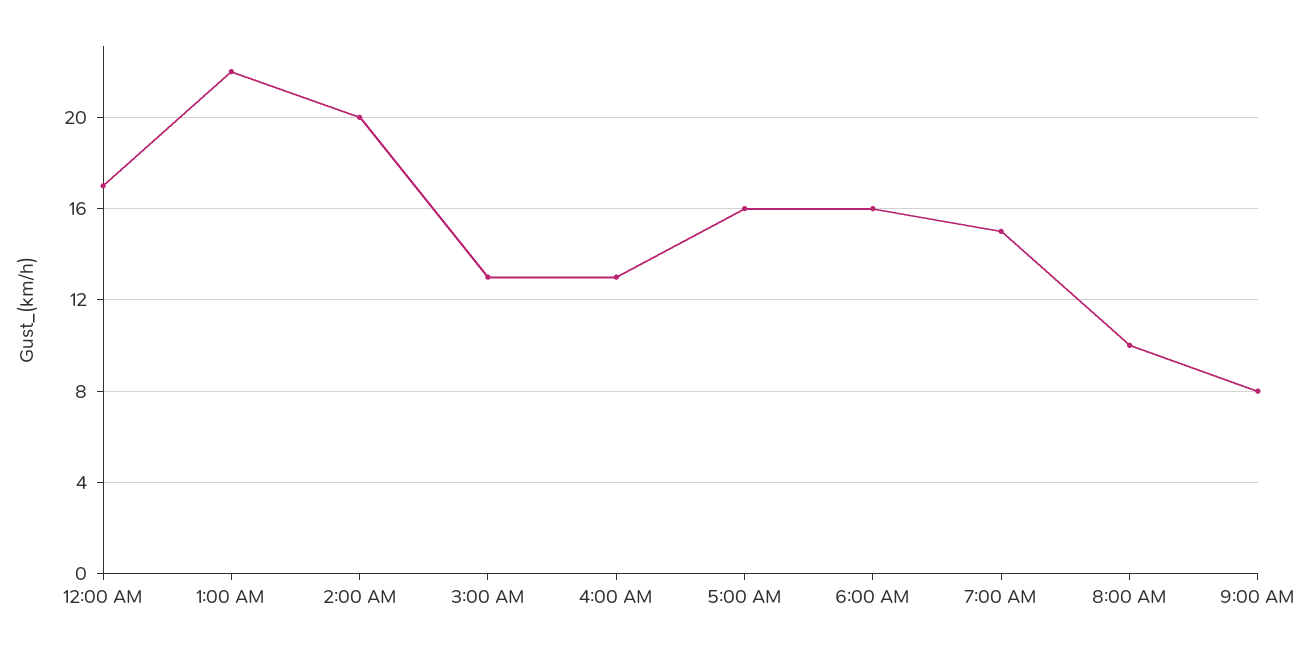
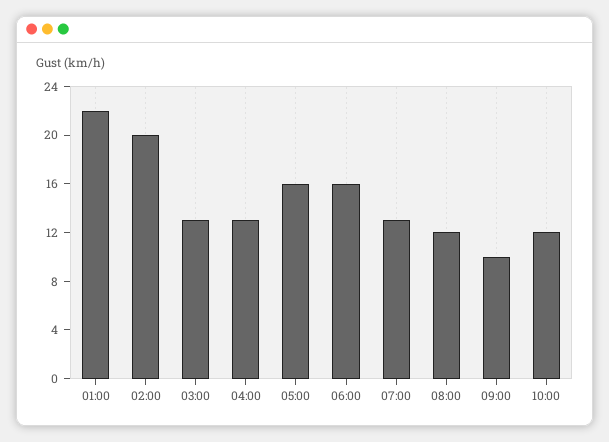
12:00 AM: 17 -> none
7:00 AM: 15 -> 13
8:00 AM: 10 -> 12
9:00 AM: 8 -> 10
10:00: none -> 12

